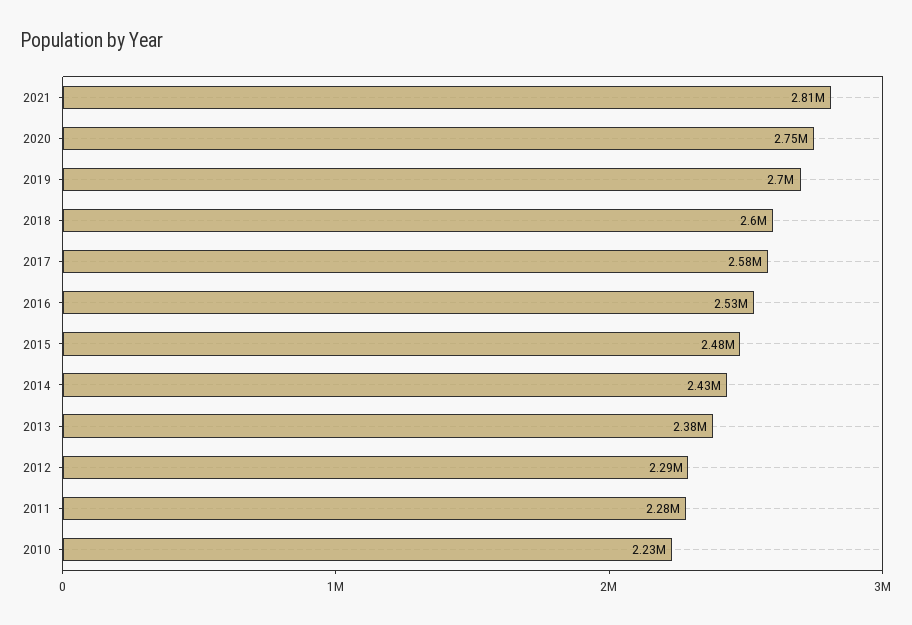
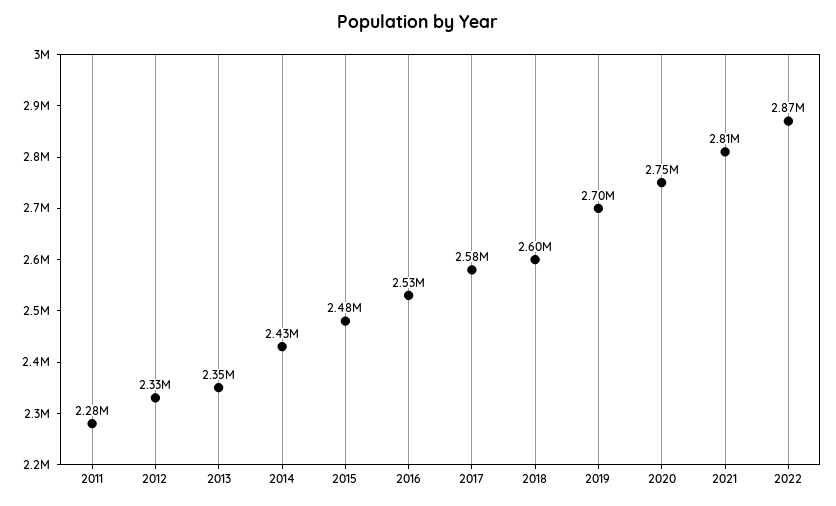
2013: 2380000 -> 2350000
2012: 2290000 -> 2330000
2010: 2230000 -> none
2022: none -> 2870000

